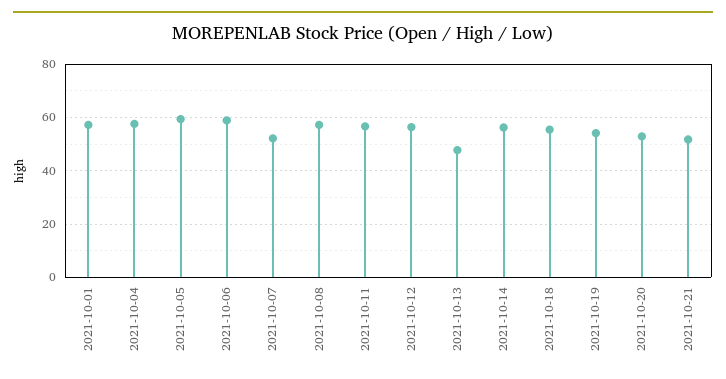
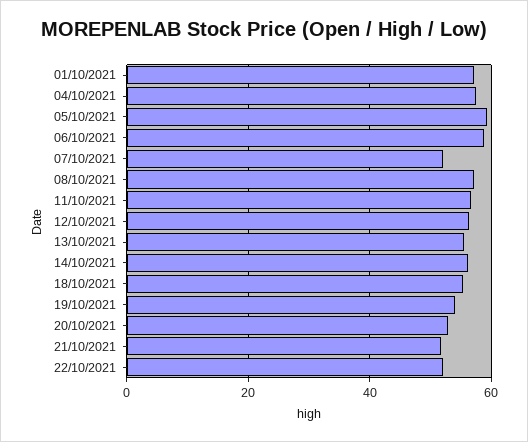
2021-10-13: 47.5 -> 56
22/10/2021: none -> 52

